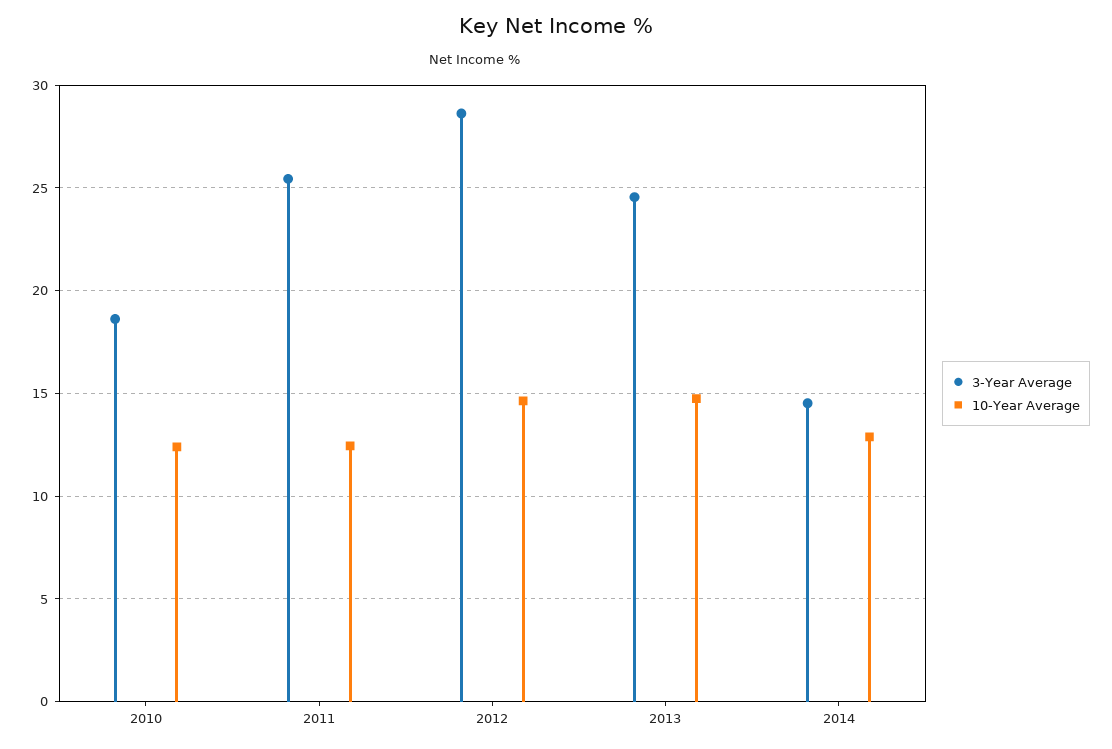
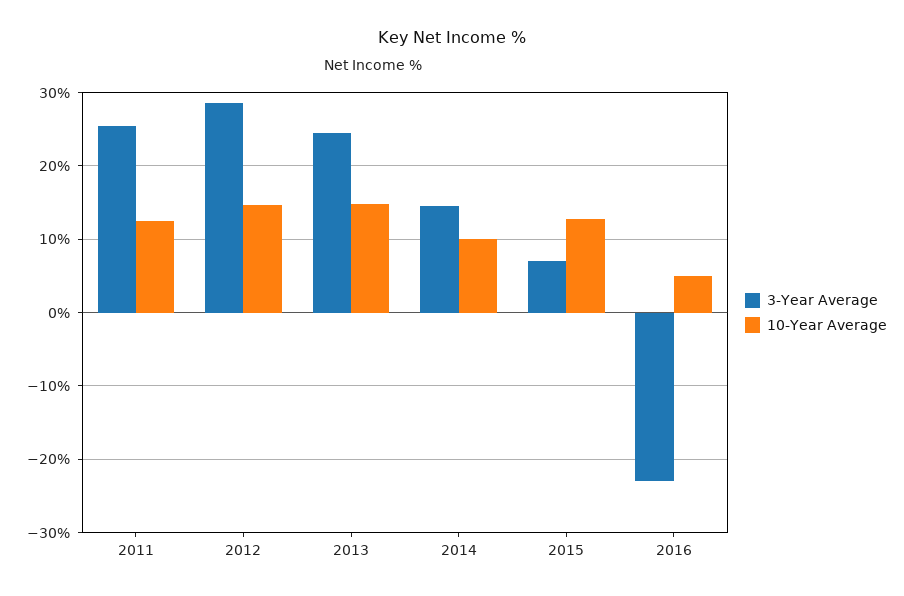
3-Year Average, 2010: 18.5 -> none
10-Year Average, 2010: 12.5 -> none
10-Year Average, 2014: 13 -> 10
3-Year Average, 2015: none -> 7
10-Year Average, 2015: none -> 13
3-Year Average, 2016: none -> -23
10-Year Average, 2016: none -> 5

